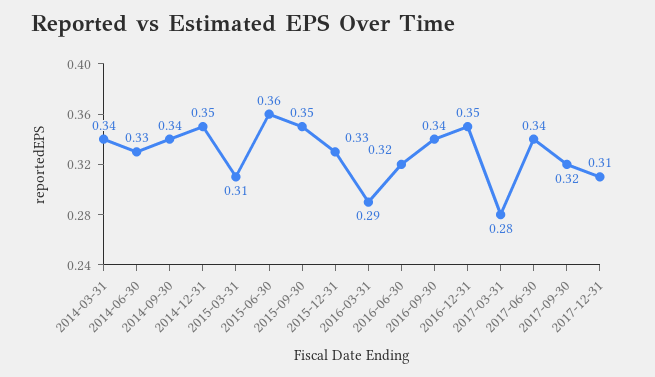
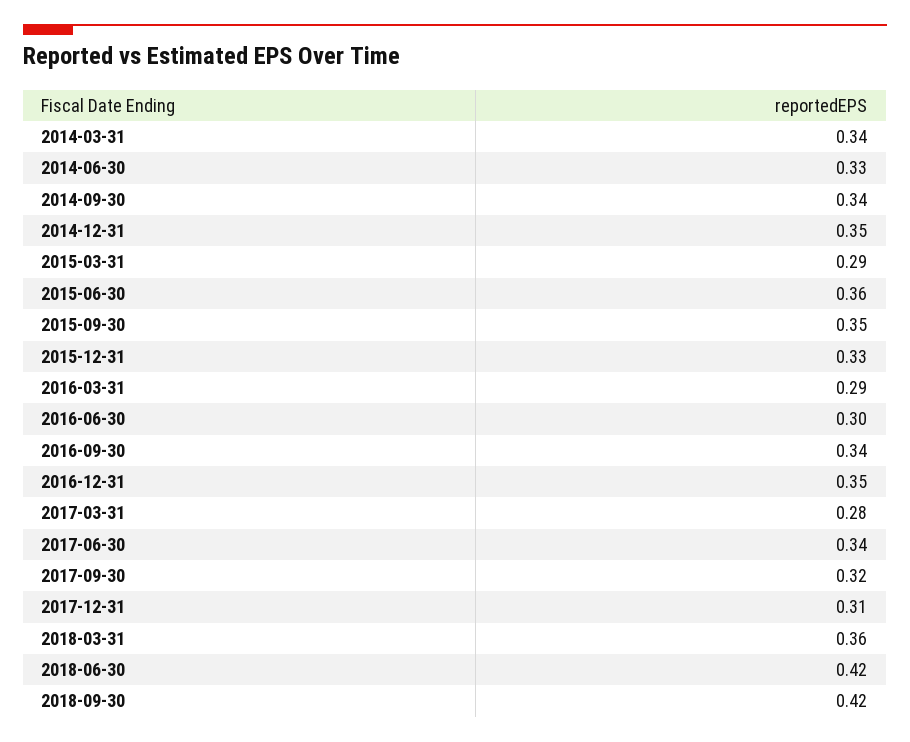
2015-03-31: 0.31 -> 0.29
2016-06-30: 0.32 -> 0.3
2018-03-31: none -> 0.36
2018-06-30: none -> 0.42
2018-09-30: none -> 0.42

